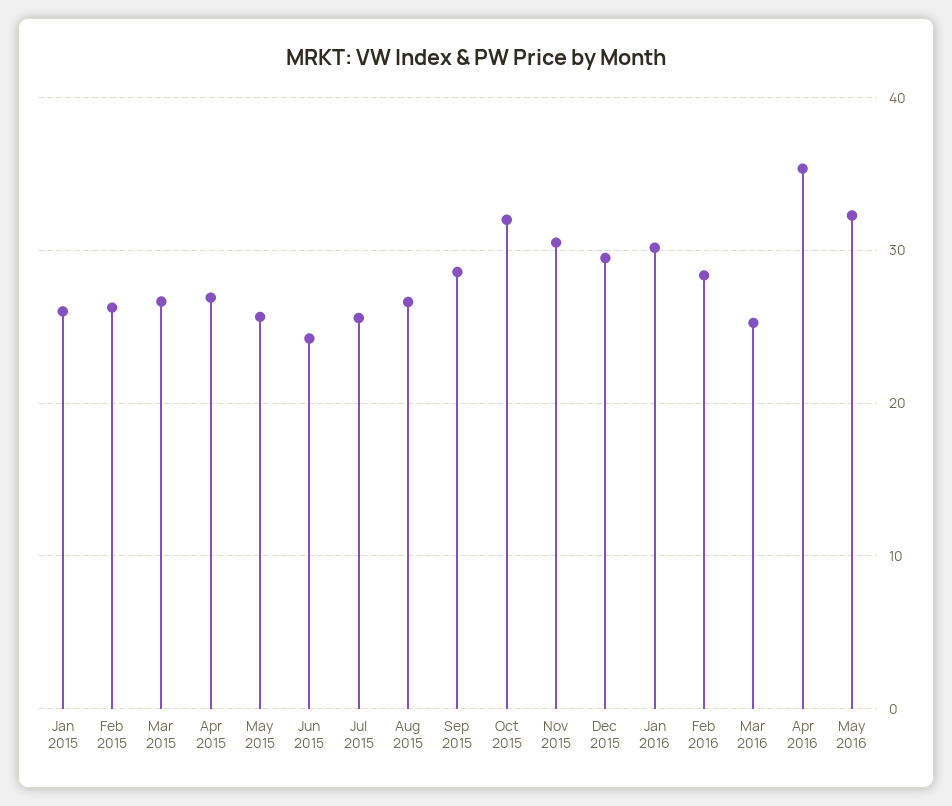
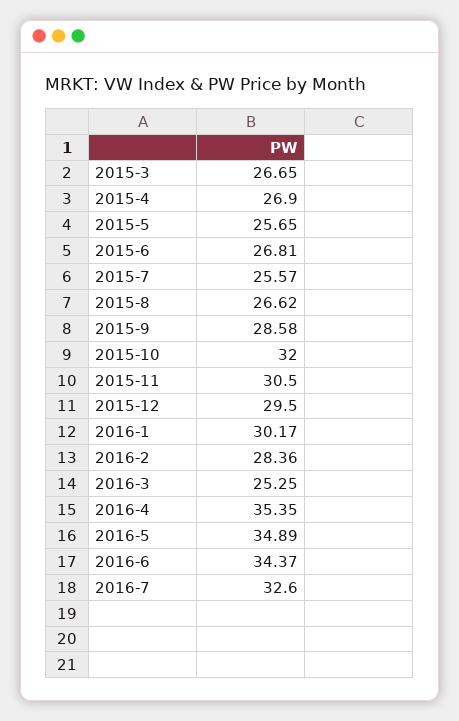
Jan 2015: 26 -> none
Feb 2015: 26 -> none
Jun 2015: 24 -> 26.81
May 2016: 32 -> 34.89
2016-6: none -> 34.37
2016-7: none -> 32.6

